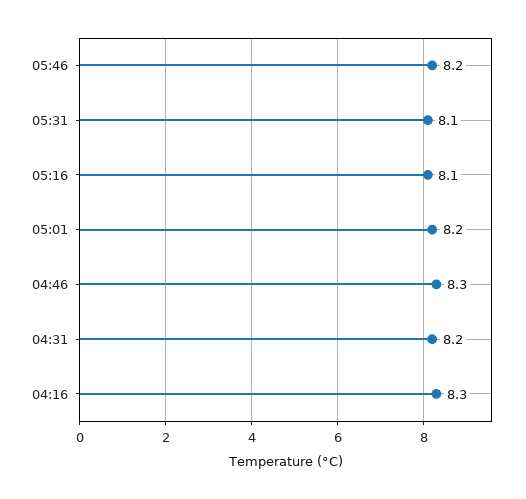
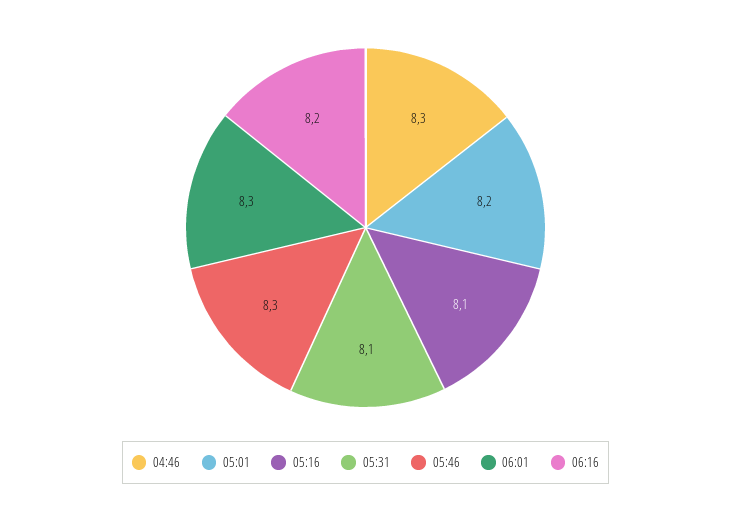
05:46: 8.2 -> 8.3
04:31: 8.2 -> none
04:16: 8.3 -> none
06:01: none -> 8.3
06:16: none -> 8.2

